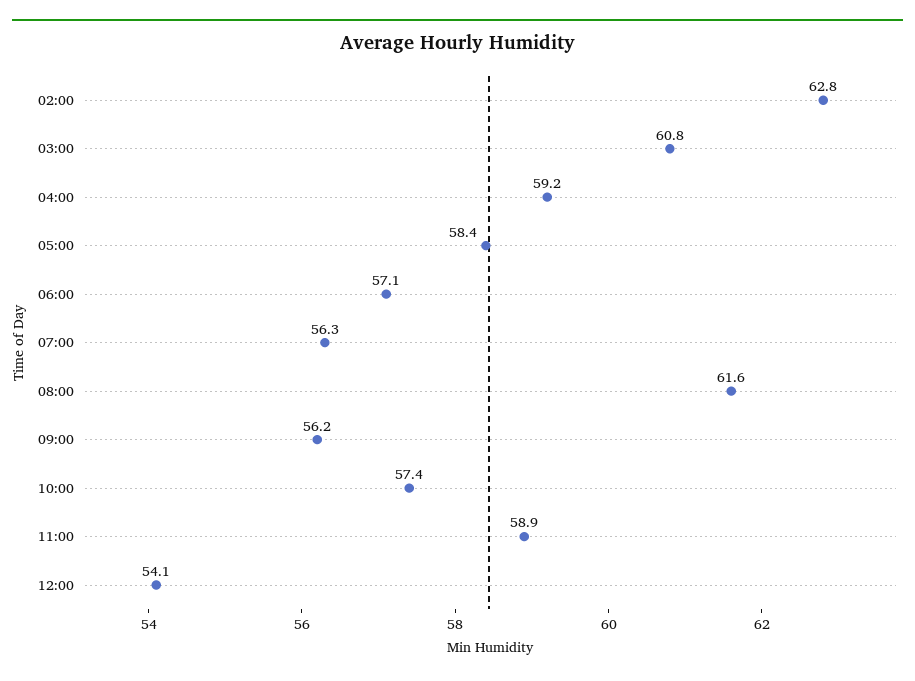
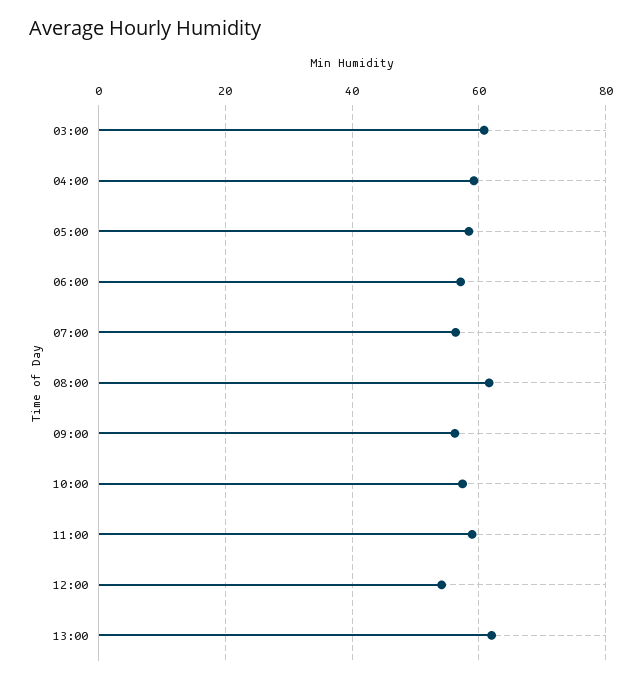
02:00: 62.8 -> none
13:00: none -> 62

